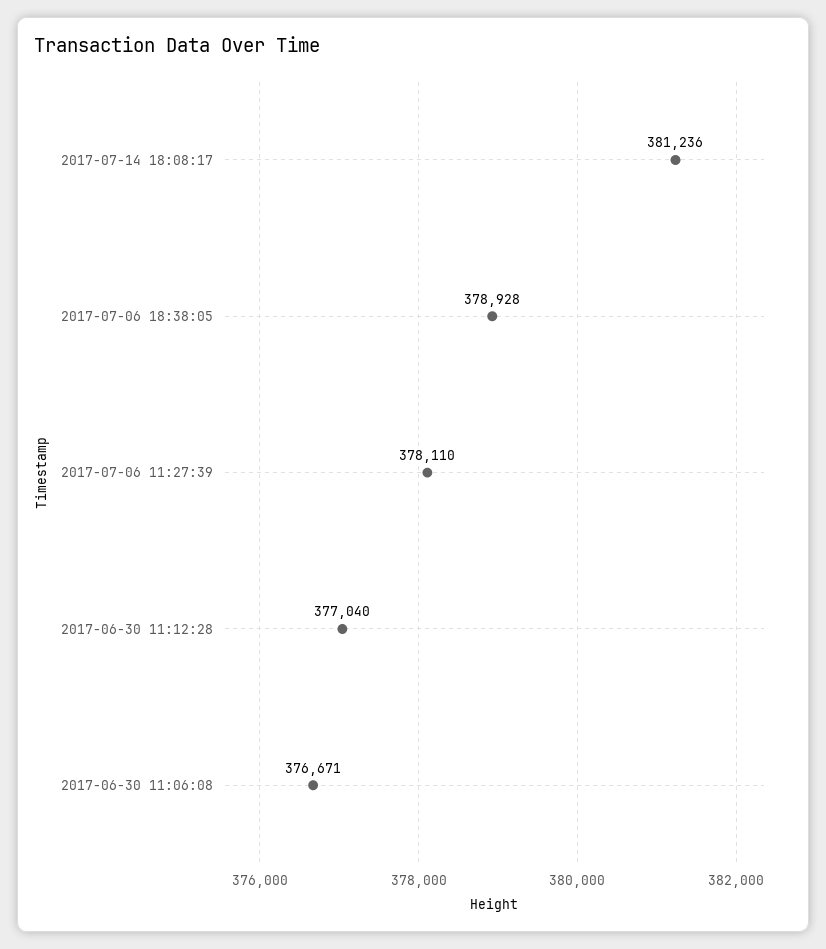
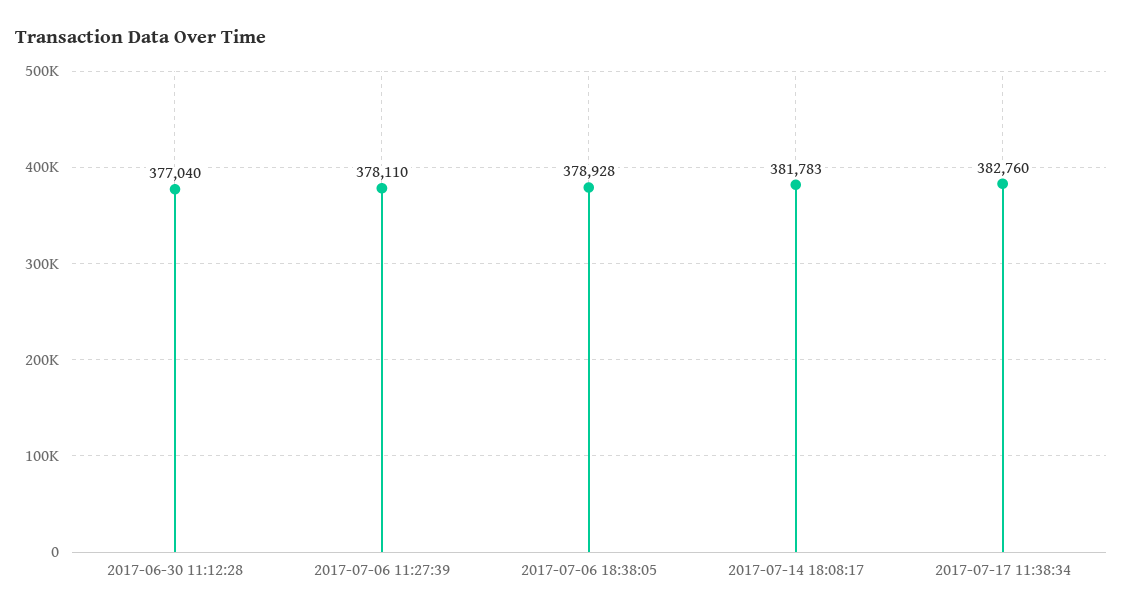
2017-07-14 18:08:17: 381236 -> 381783
2017-06-30 11:06:08: 376671 -> none
2017-07-17 11:38:34: none -> 382760

